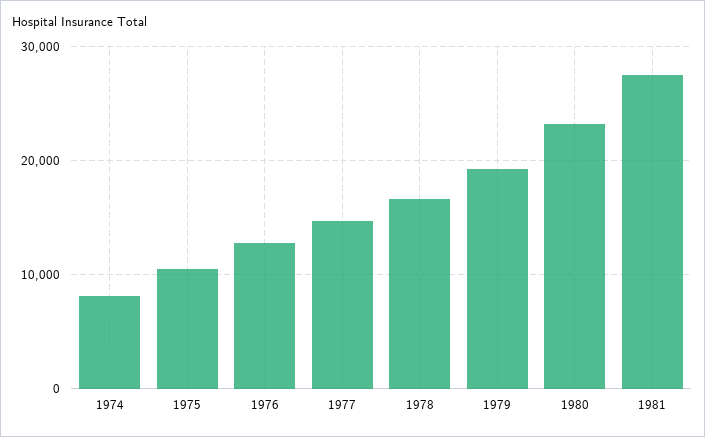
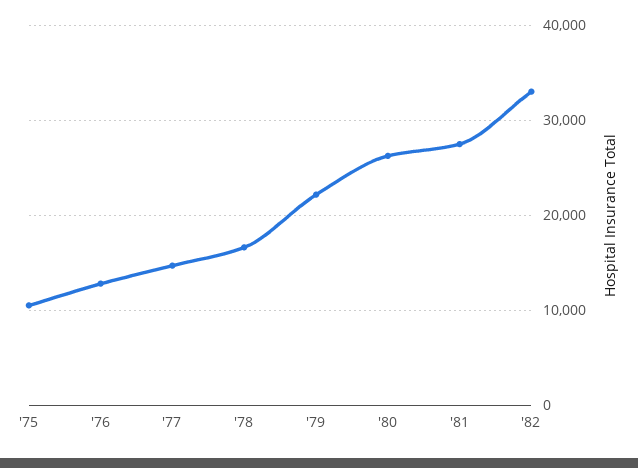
1974: 8000 -> none
1979: 19000 -> 22000
1980: 23000 -> 26000
'82: none -> 33000

